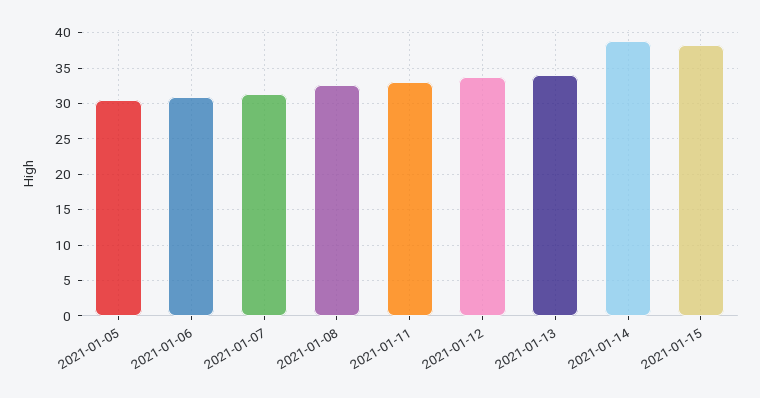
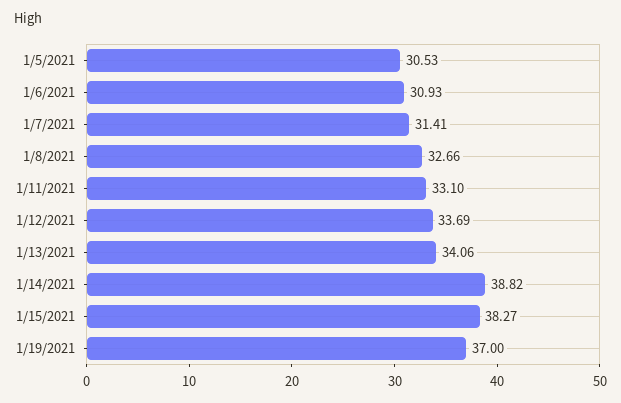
1/19/2021: none -> 37

